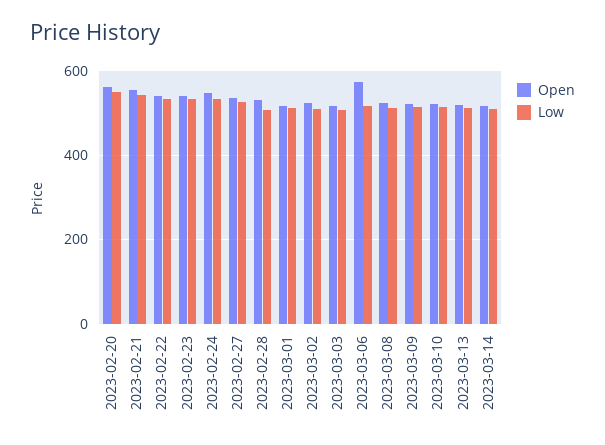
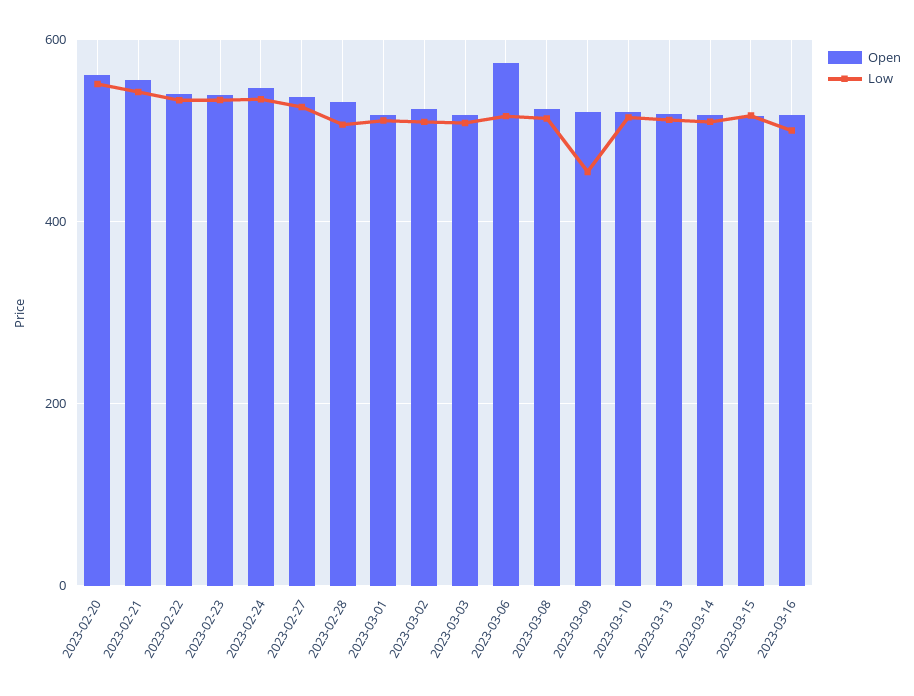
Low, 2023-03-09: 520 -> 460
Open, 2023-03-15: none -> 520
Low, 2023-03-15: none -> 520
Open, 2023-03-16: none -> 520
Low, 2023-03-16: none -> 500

